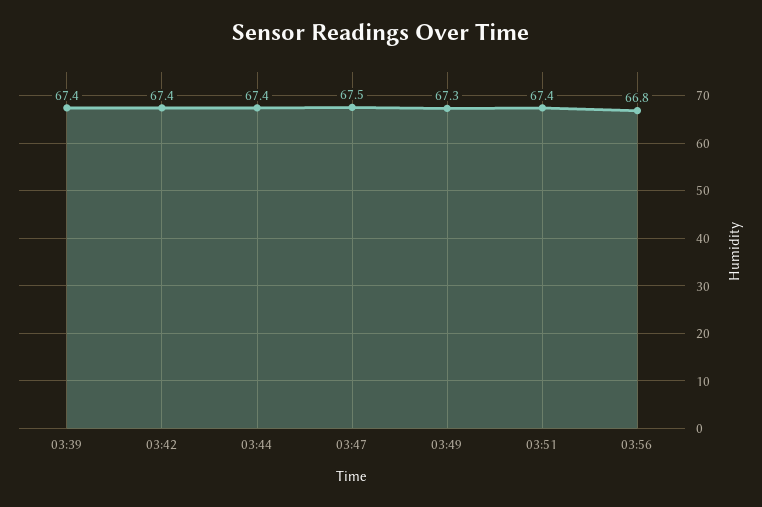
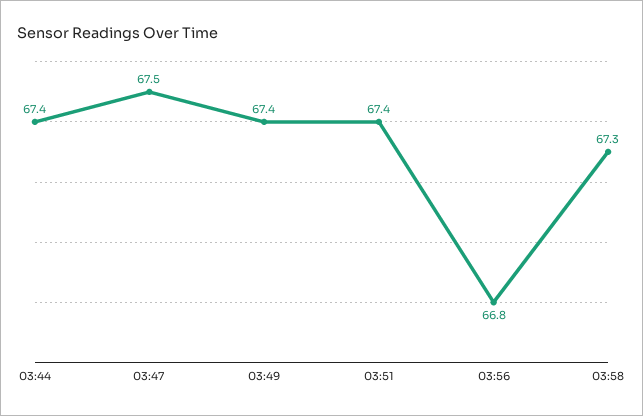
03:39: 67.4 -> none
03:42: 67.4 -> none
03:49: 67.3 -> 67.4
03:58: none -> 67.3

